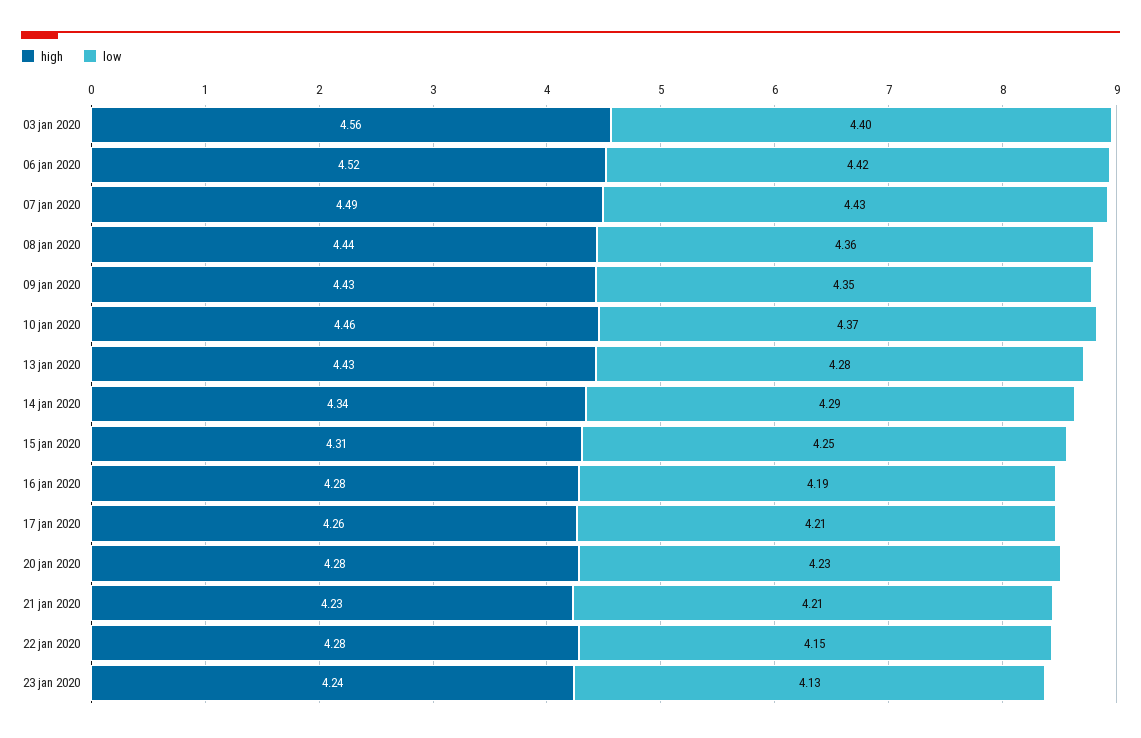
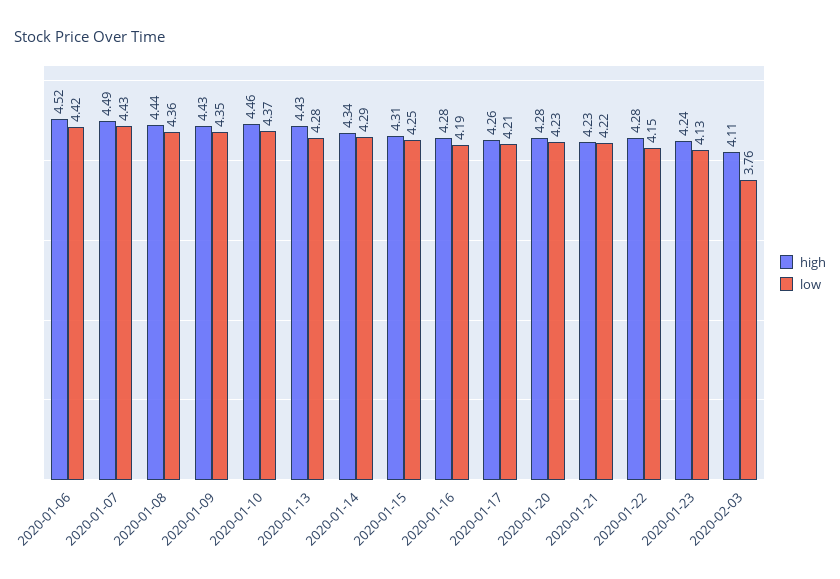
high, 03 jan 2020: 4.56 -> none
low, 03 jan 2020: 4.4 -> none
low, 21 jan 2020: 4.21 -> 4.22
high, 2020-02-03: none -> 4.11
low, 2020-02-03: none -> 3.76

